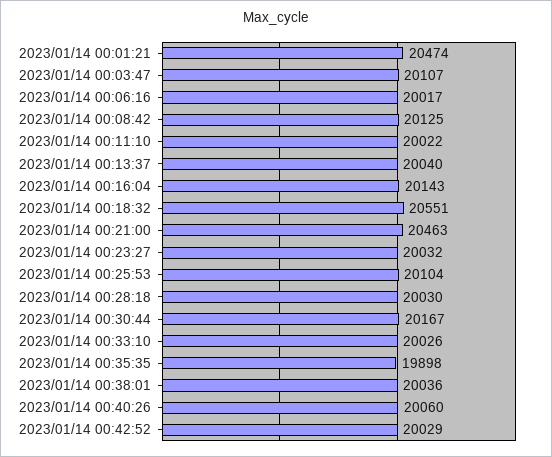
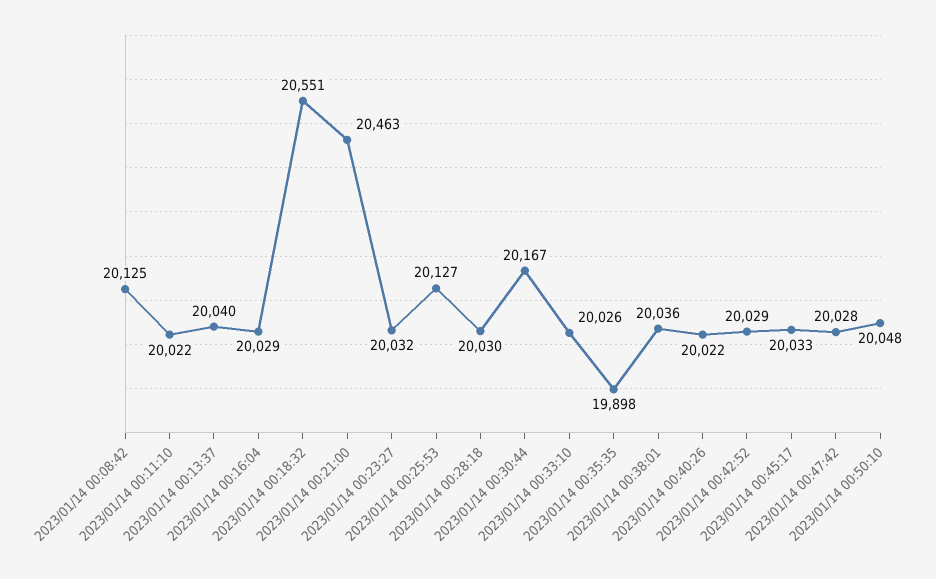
2023/01/14 00:01:21: 20474 -> none
2023/01/14 00:03:47: 20107 -> none
2023/01/14 00:06:16: 20017 -> none
2023/01/14 00:16:04: 20143 -> 20029
2023/01/14 00:25:53: 20104 -> 20127
2023/01/14 00:40:26: 20060 -> 20022
2023/01/14 00:45:17: none -> 20033
2023/01/14 00:47:42: none -> 20028
2023/01/14 00:50:10: none -> 20048

